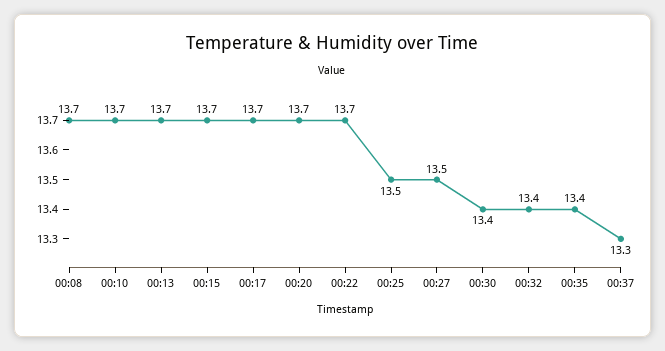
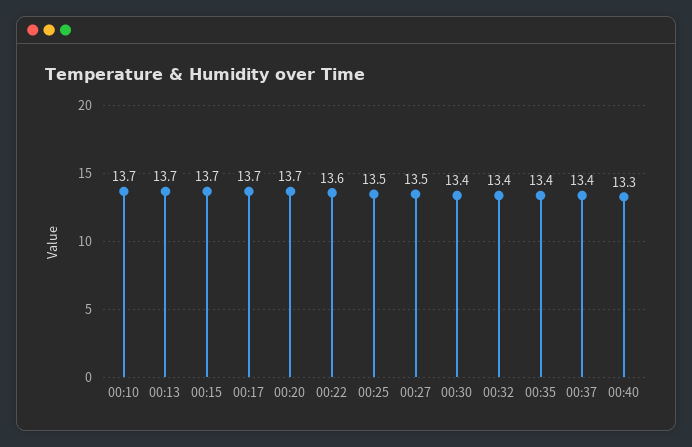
00:08: 13.7 -> none
00:22: 13.7 -> 13.6
00:37: 13.3 -> 13.4
00:40: none -> 13.3

